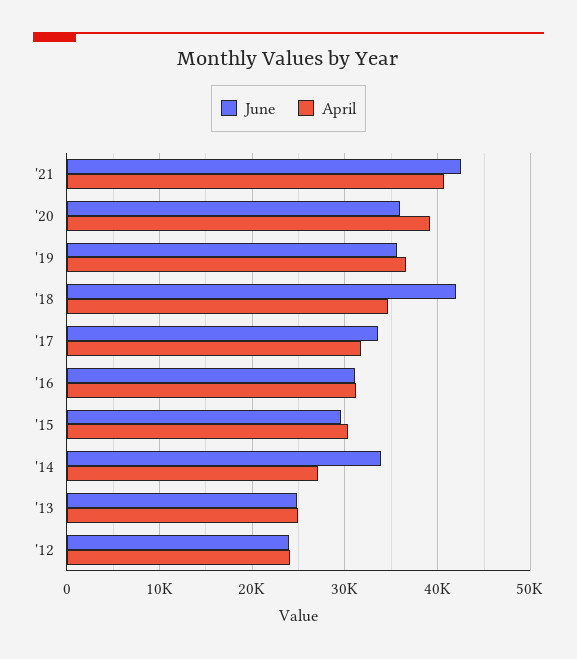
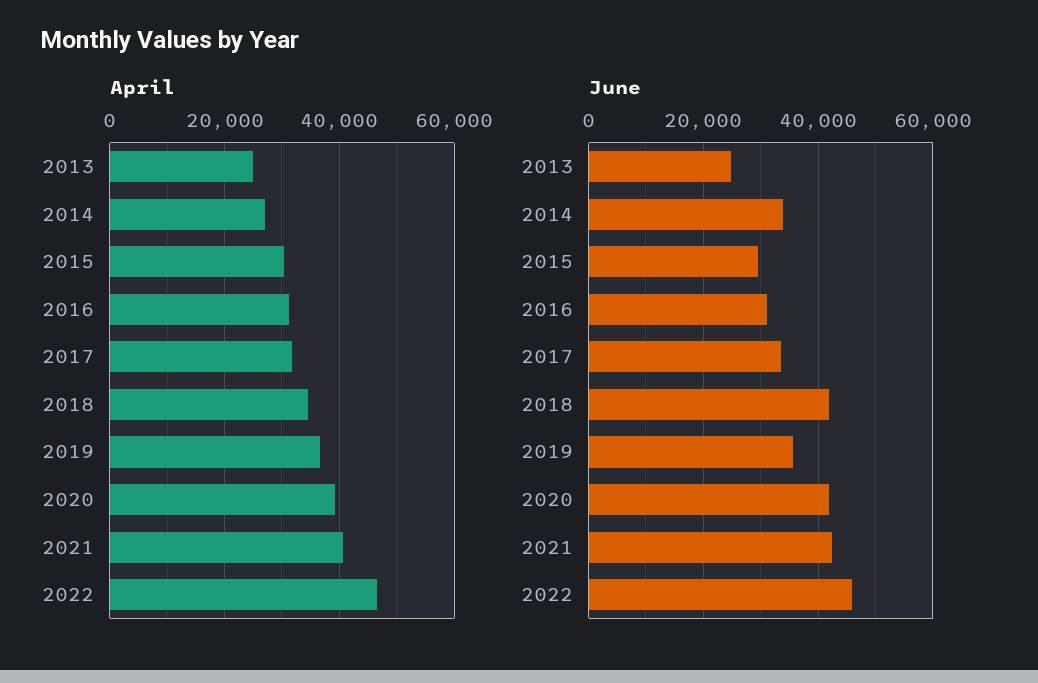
June, '20: 36000 -> 42000
June, '12: 24000 -> none
April, '12: 24000 -> none
April, 2022: none -> 46000
June, 2022: none -> 46000

